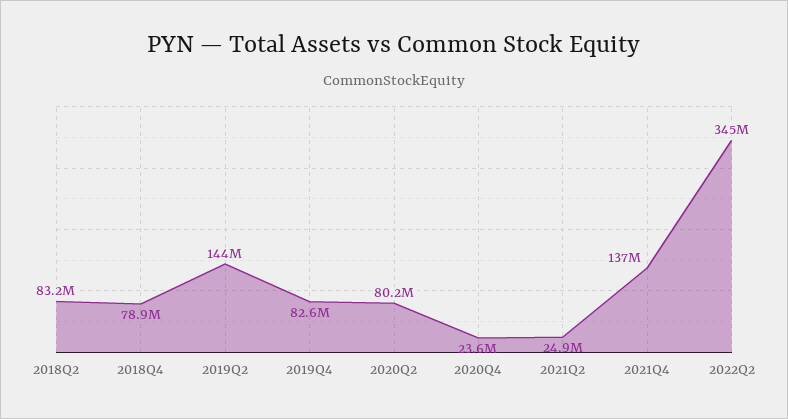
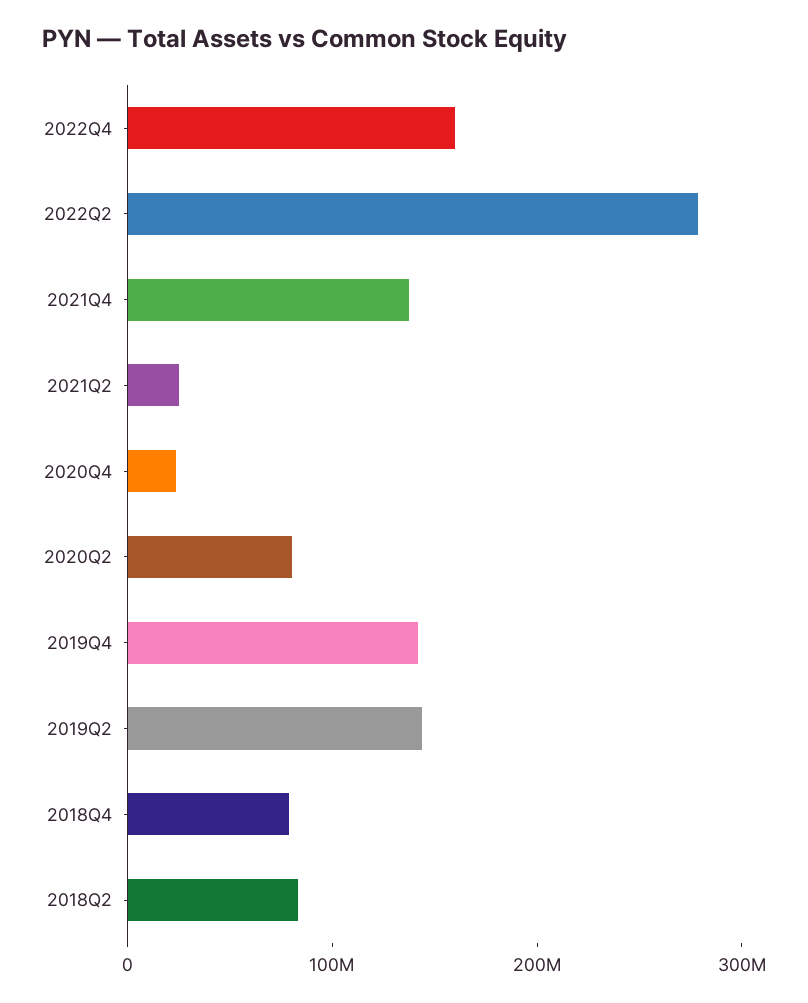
2019Q4: 82600000 -> 140000000
2022Q2: 345000000 -> 280000000
2022Q4: none -> 160000000

